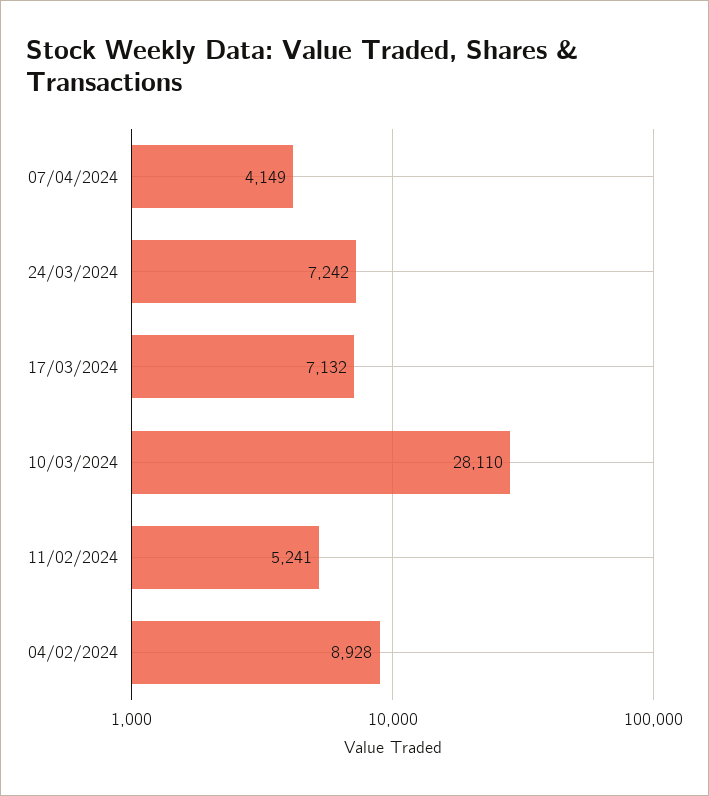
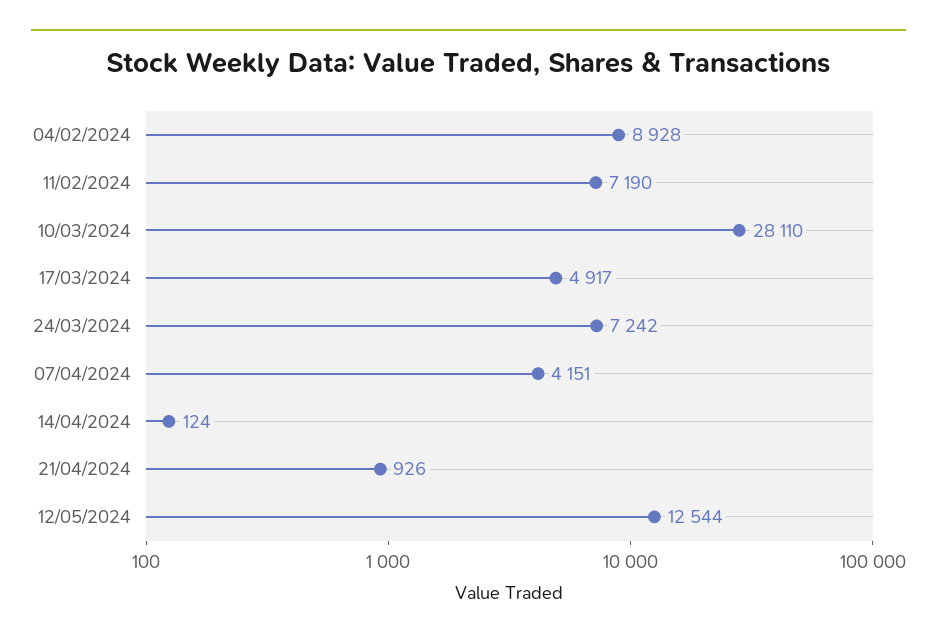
07/04/2024: 4149 -> 4151
17/03/2024: 7132 -> 4917
11/02/2024: 5241 -> 7190
14/04/2024: none -> 124
21/04/2024: none -> 926
12/05/2024: none -> 12544

